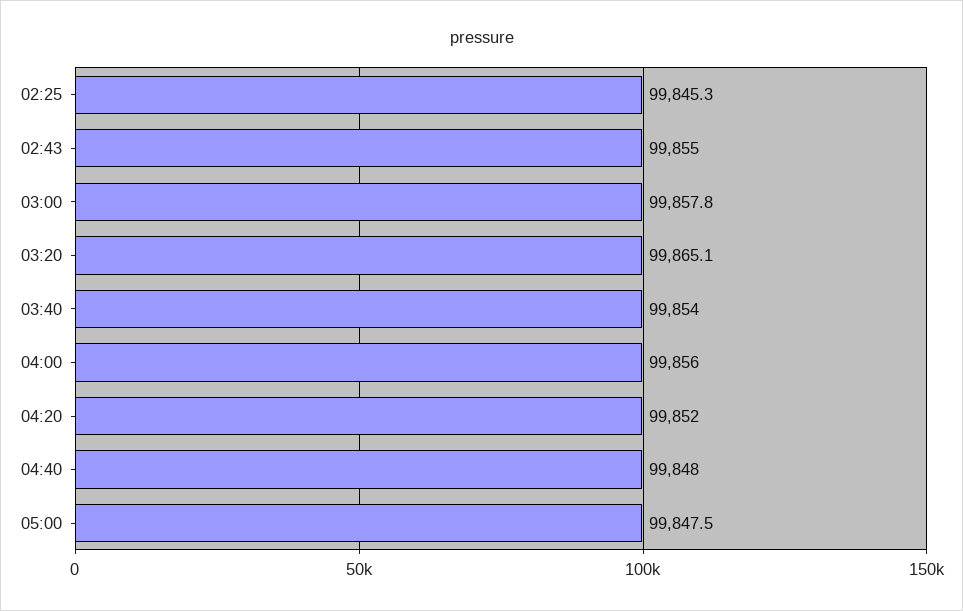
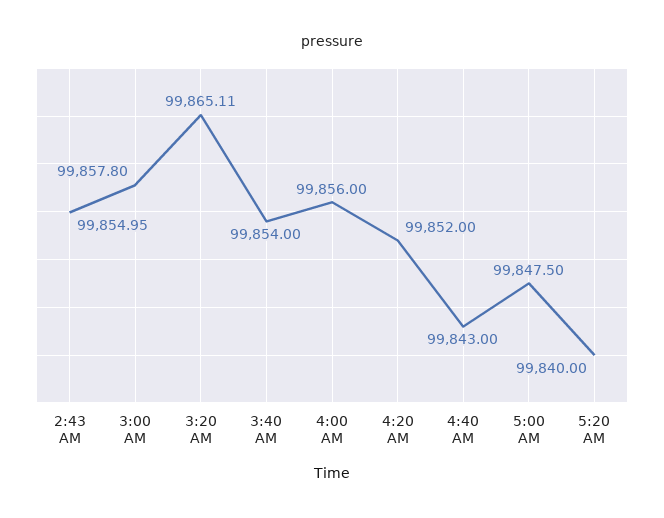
02:25: 99845.3 -> none
04:40: 99848 -> 99843
5:20 AM: none -> 99840

